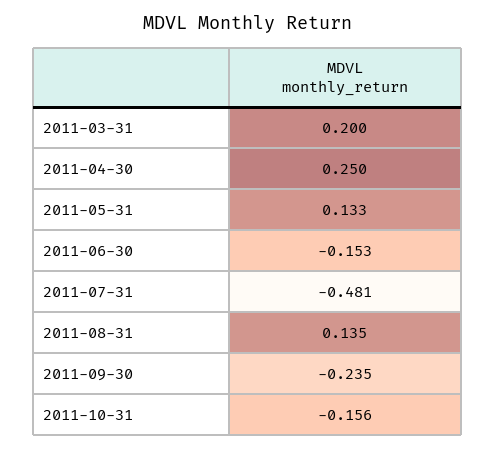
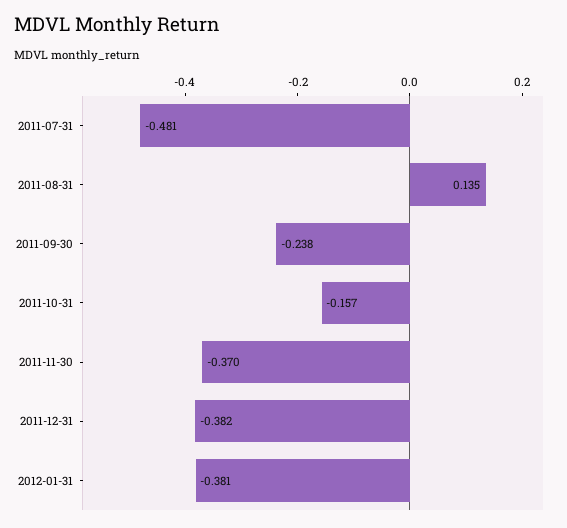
2011-03-31: 0.2 -> none
2011-04-30: 0.25 -> none
2011-05-31: 0.133 -> none
2011-06-30: -0.153 -> none
2011-09-30: -0.235 -> -0.238
2011-10-31: -0.156 -> -0.157
2011-11-30: none -> -0.37
2011-12-31: none -> -0.382
2012-01-31: none -> -0.381

